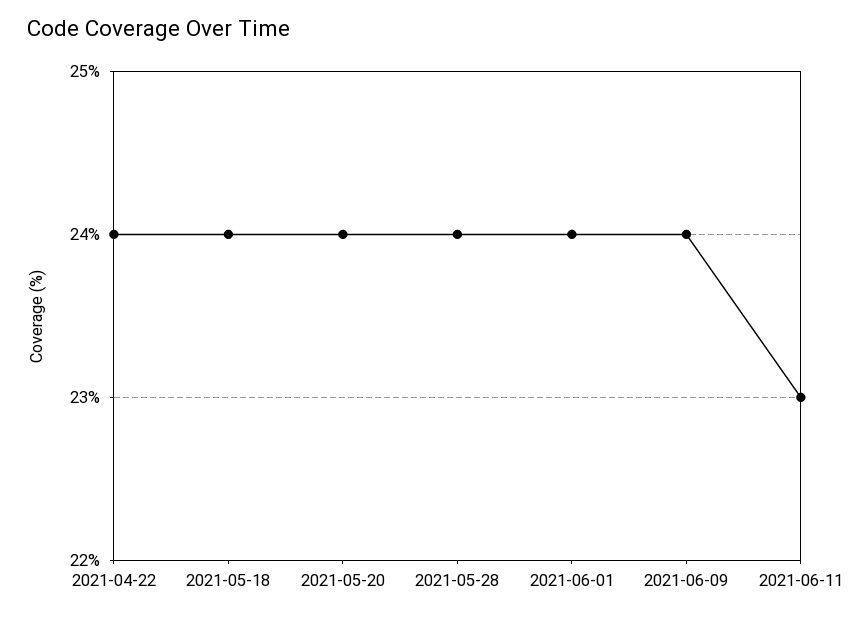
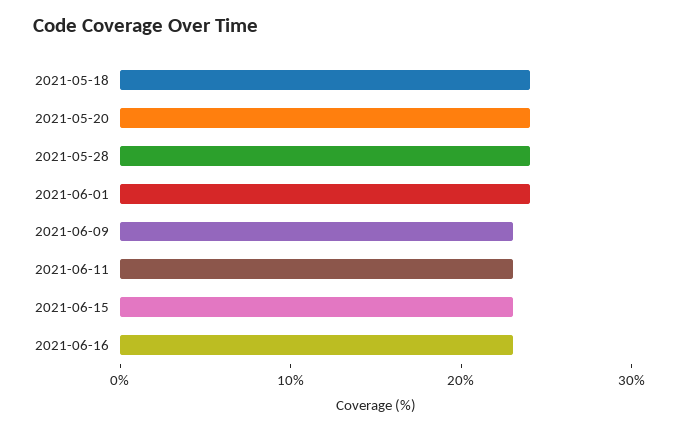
2021-04-22: 24 -> none
2021-06-09: 24 -> 23
2021-06-15: none -> 23
2021-06-16: none -> 23

